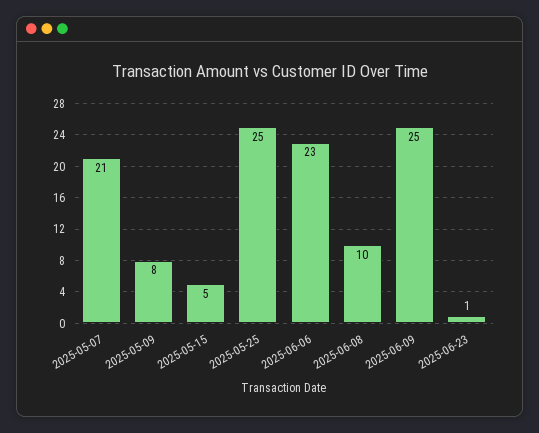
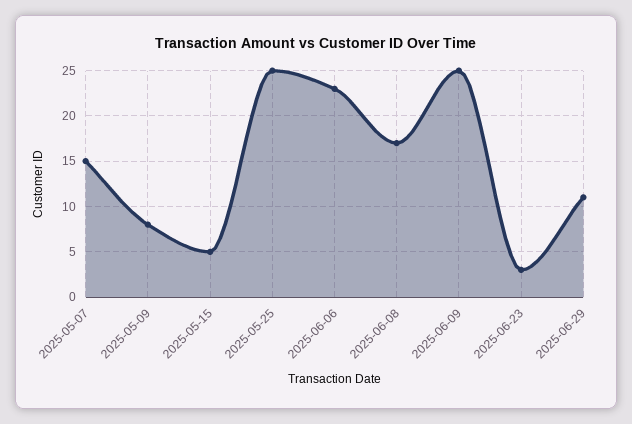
2025-05-07: 21 -> 15
2025-06-08: 10 -> 17
2025-06-23: 1 -> 3
2025-06-29: none -> 11

